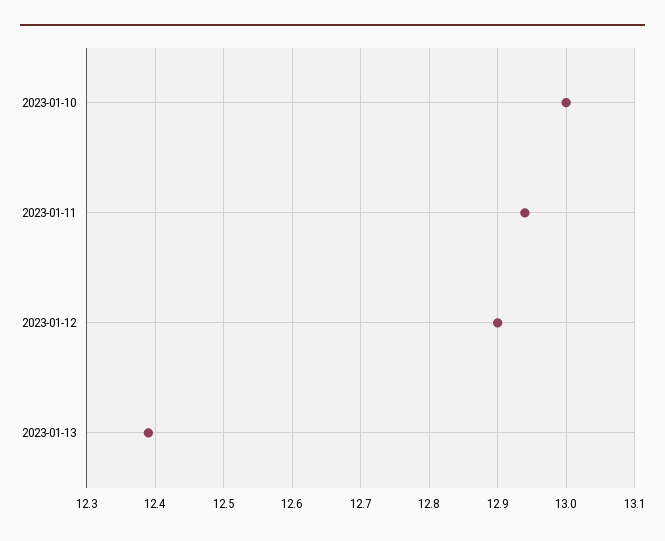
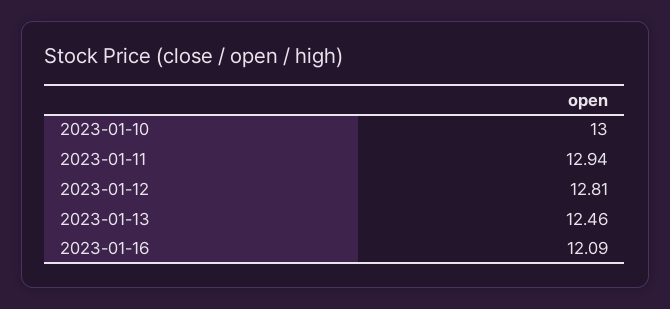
2023-01-12: 12.9 -> 12.81
2023-01-13: 12.39 -> 12.46
2023-01-16: none -> 12.09

